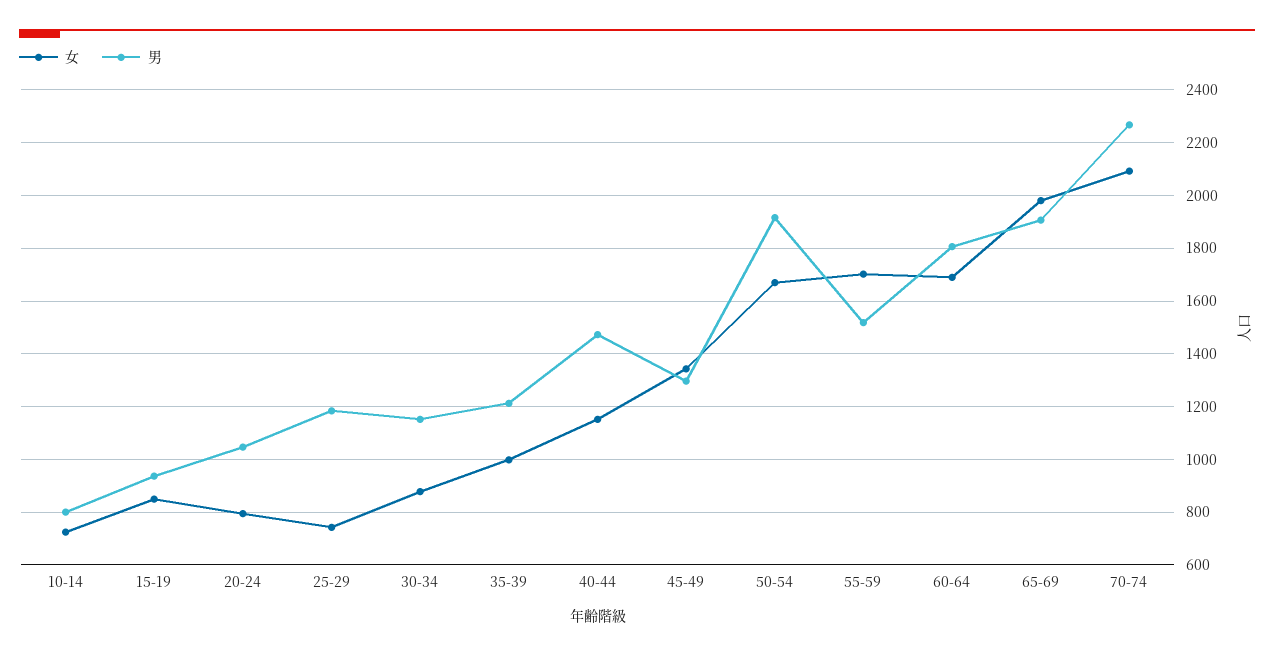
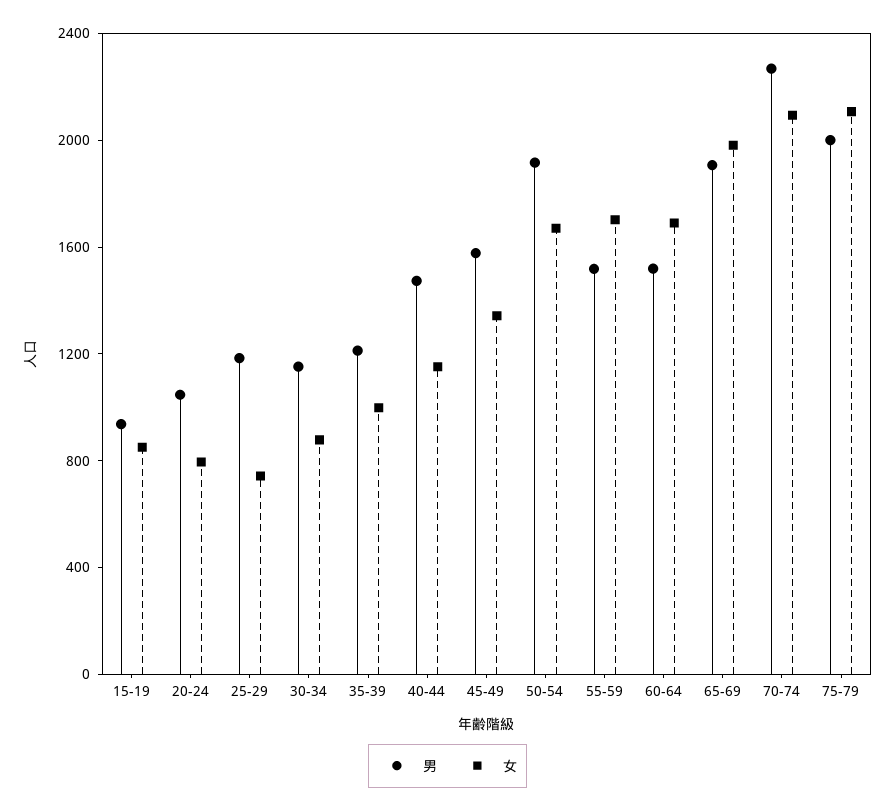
女, 10-14: 725 -> none
男, 10-14: 800 -> none
男, 45-49: 1300 -> 1600
男, 60-64: 1800 -> 1500
男, 75-79: none -> 2000
女, 75-79: none -> 2100

